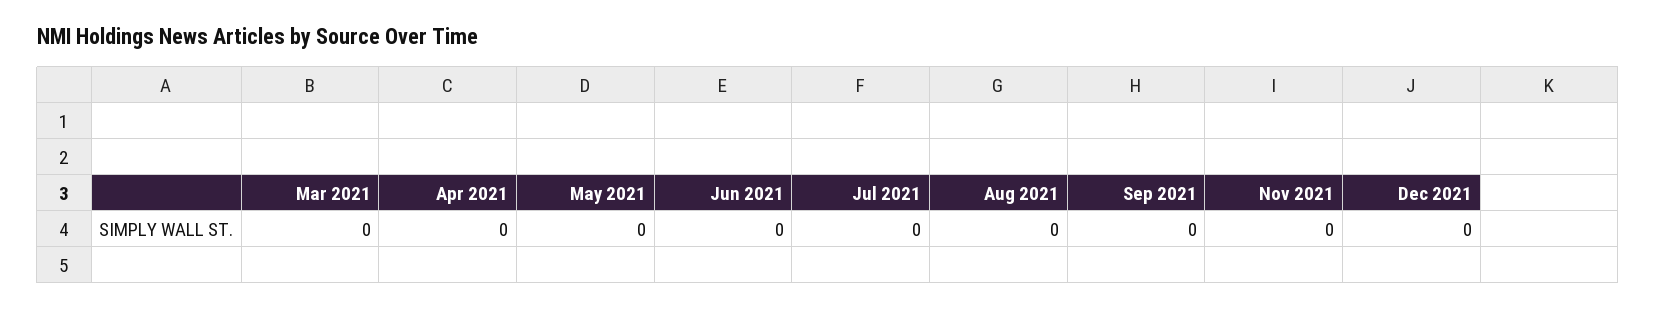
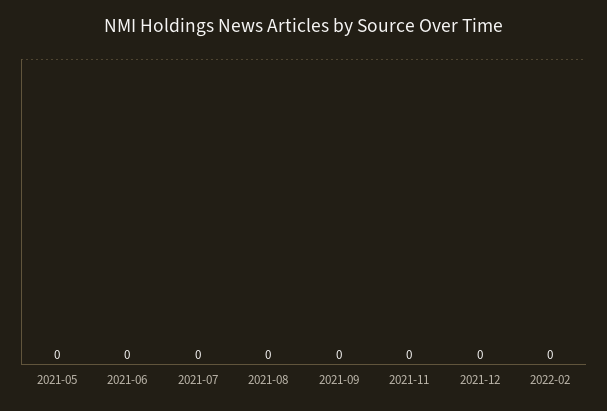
Mar 2021: 0 -> none
Apr 2021: 0 -> none
2022-02: none -> 0

